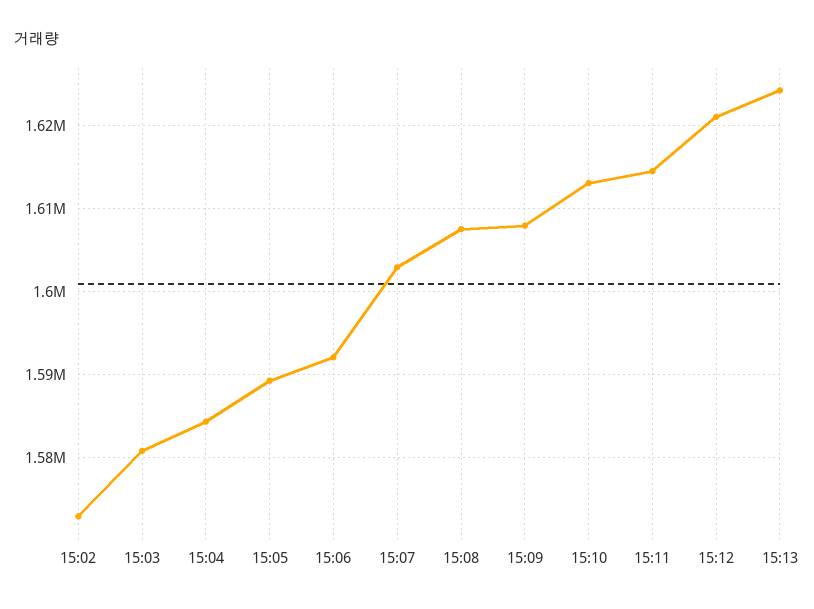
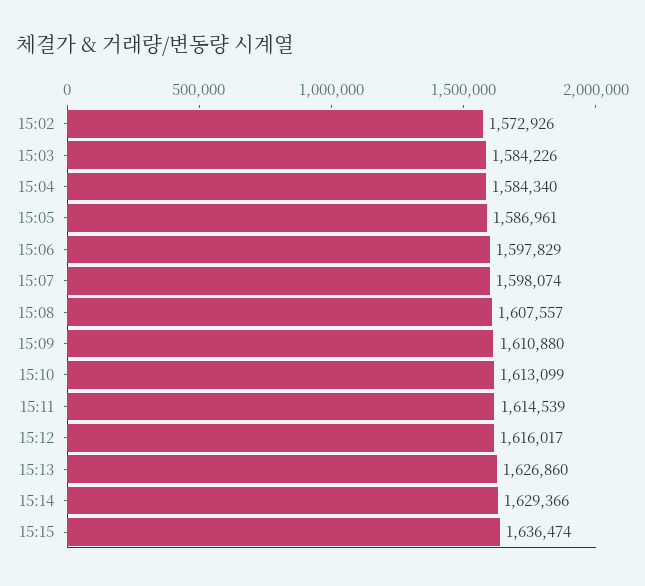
15:03: 1581000 -> 1584226
15:05: 1589000 -> 1586961
15:06: 1592000 -> 1597829
15:07: 1603000 -> 1598074
15:09: 1608000 -> 1610880
15:12: 1621000 -> 1616017
15:13: 1624000 -> 1626860
15:14: none -> 1629366
15:15: none -> 1636474

